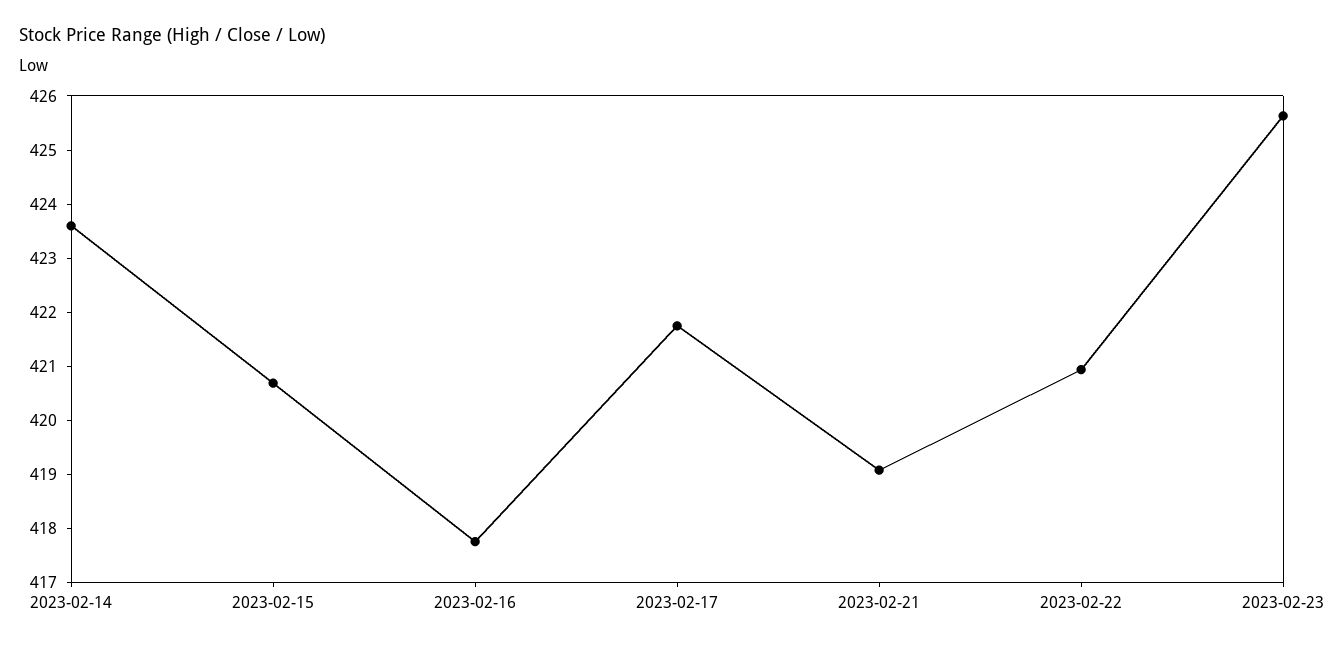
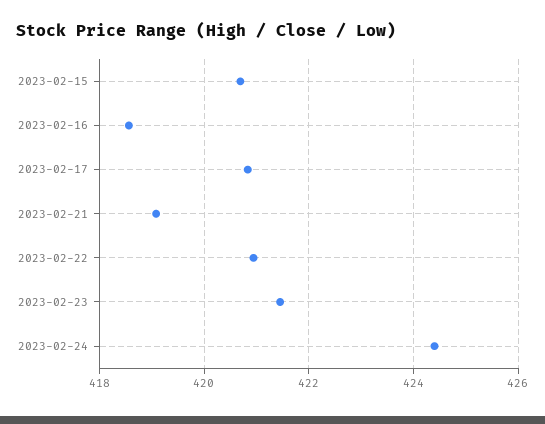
2023-02-14: 423.6 -> none
2023-02-16: 417.8 -> 418.6
2023-02-17: 421.8 -> 420.8
2023-02-23: 425.6 -> 421.4
2023-02-24: none -> 424.4

